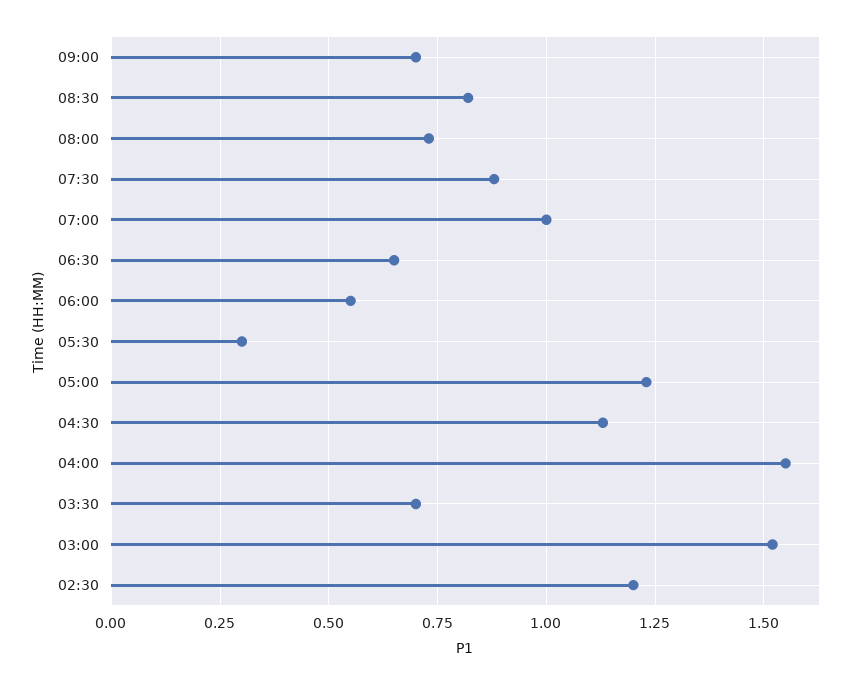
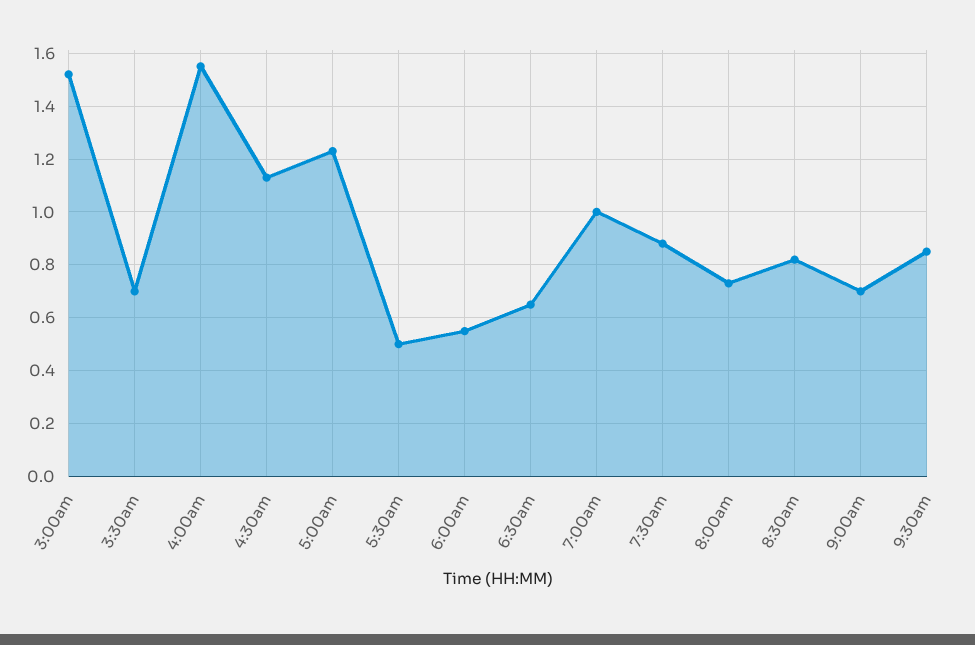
05:30: 0.3 -> 0.5
02:30: 1.2 -> none
9:30am: none -> 0.85

